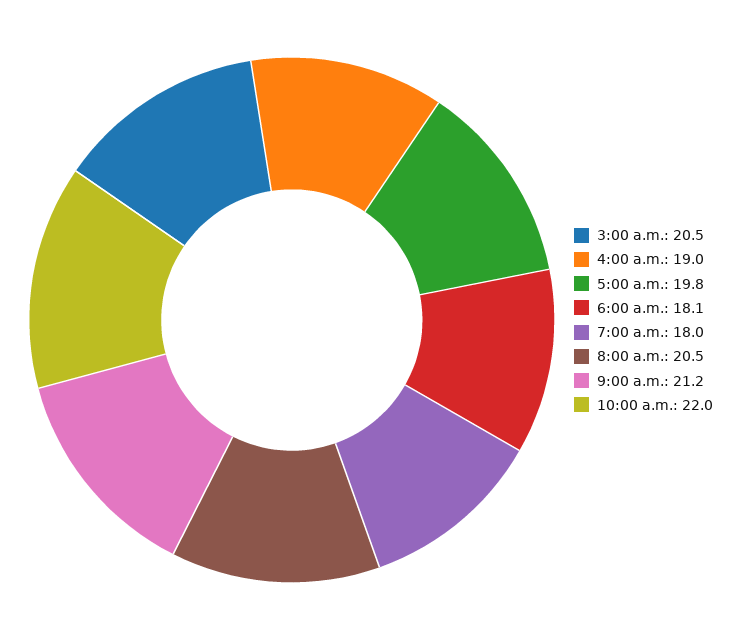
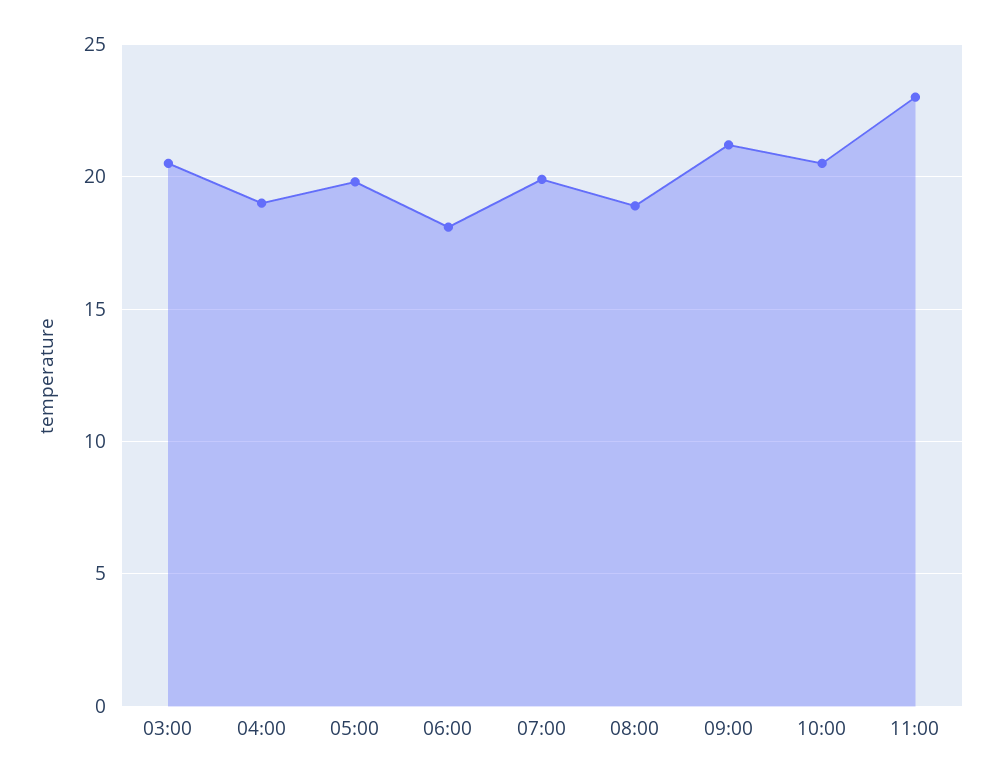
7:00 a.m.: 18 -> 20
8:00 a.m.: 20.5 -> 19
10:00 a.m.: 22 -> 20.5
11:00: none -> 23

